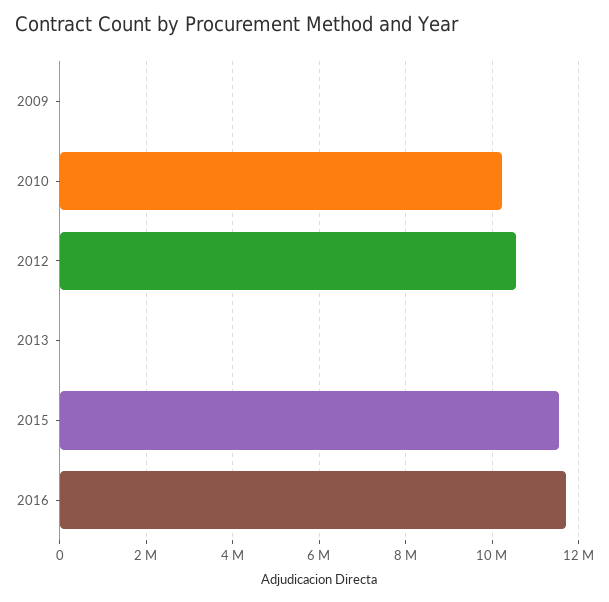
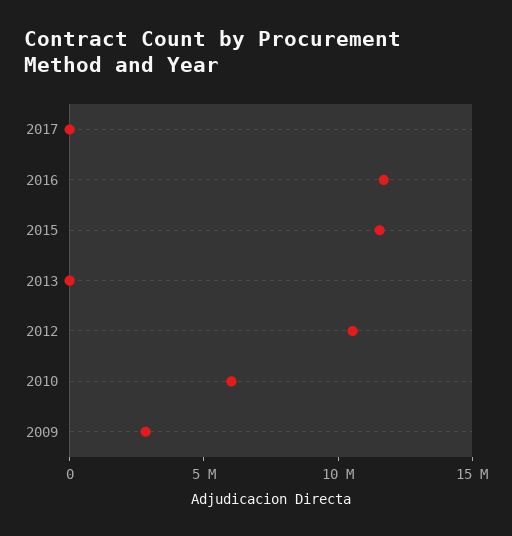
2009: 0 -> 3000000
2010: 10200000 -> 6000000
2017: none -> 0

